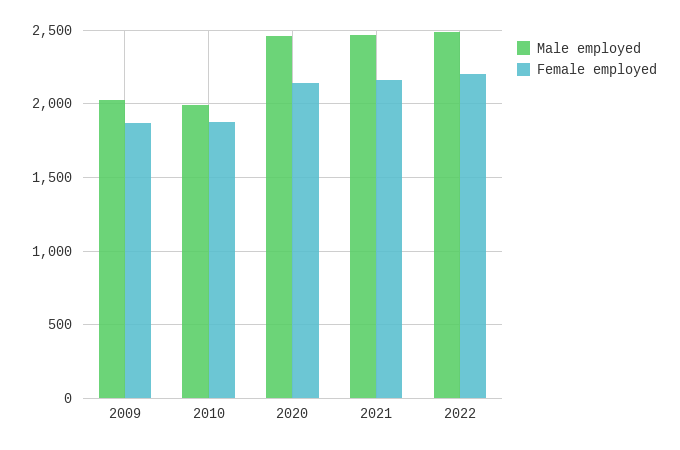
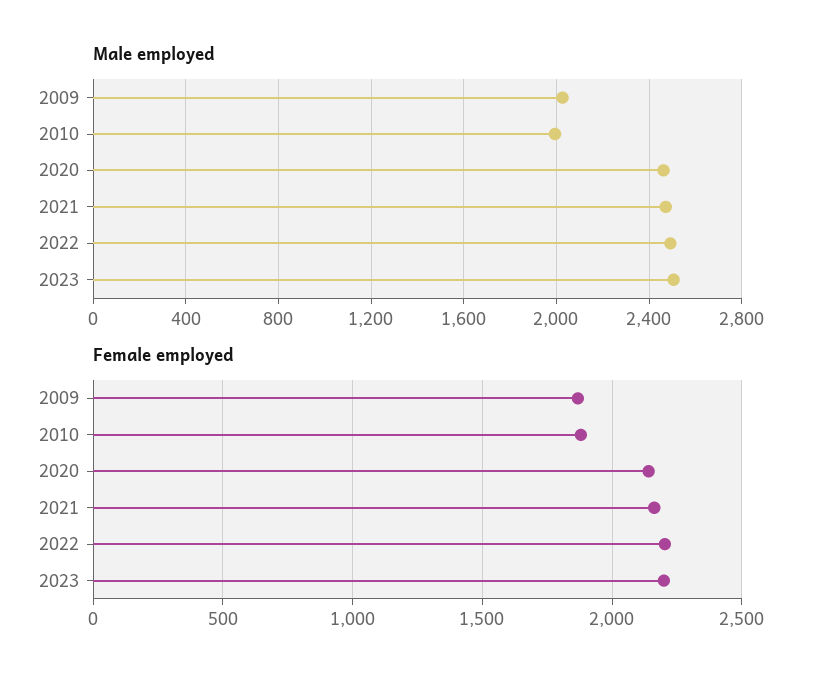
Male employed, 2023: none -> 2500
Female employed, 2023: none -> 2200

